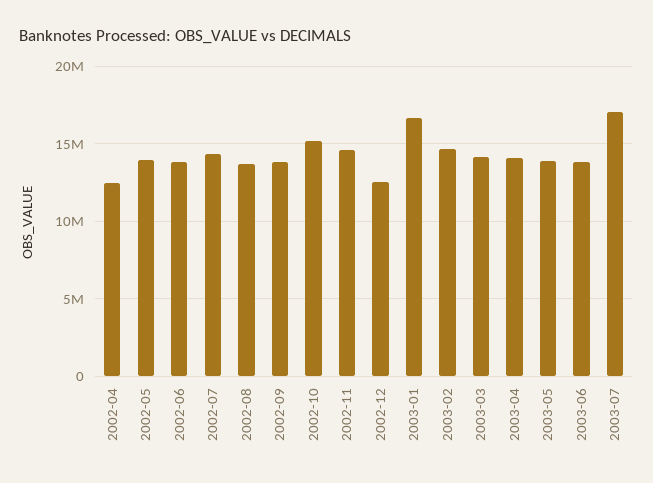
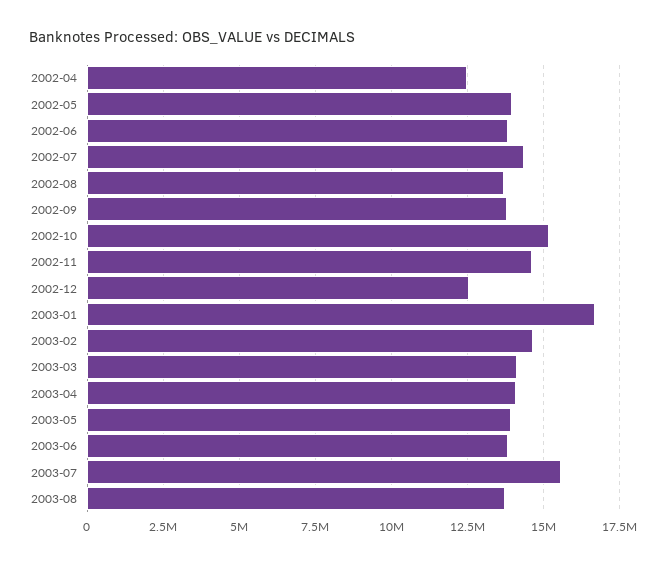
2003-07: 17000000 -> 15500000
2003-08: none -> 13750000

